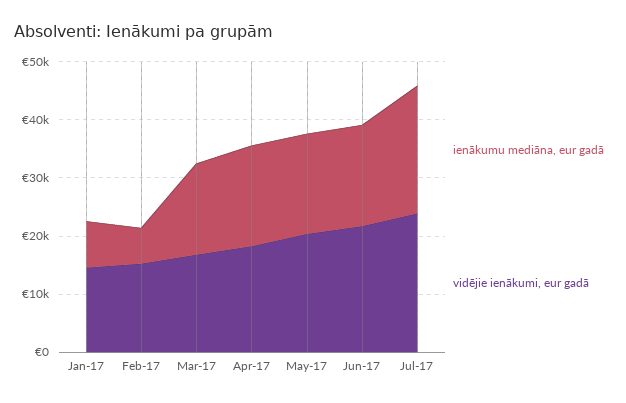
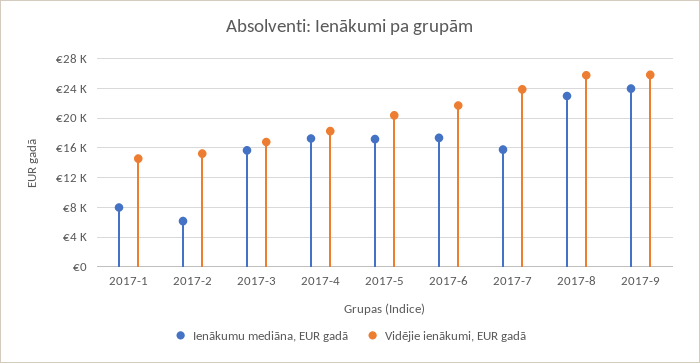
ienākumu mediāna, eur gadā, Jul-17: 22000 -> 16000
ienākumu mediāna, eur gadā, 2017-8: none -> 23000
vidējie ienākumi, eur gadā, 2017-8: none -> 26000
ienākumu mediāna, eur gadā, 2017-9: none -> 24000
vidējie ienākumi, eur gadā, 2017-9: none -> 26000

